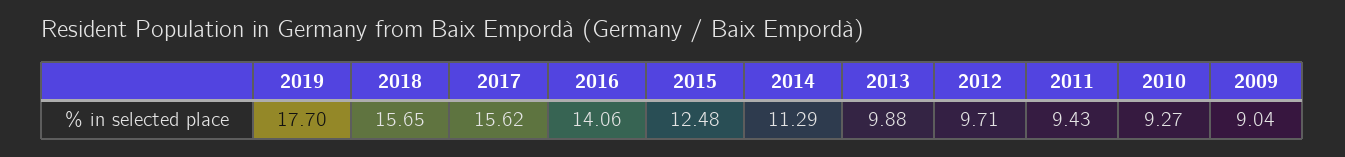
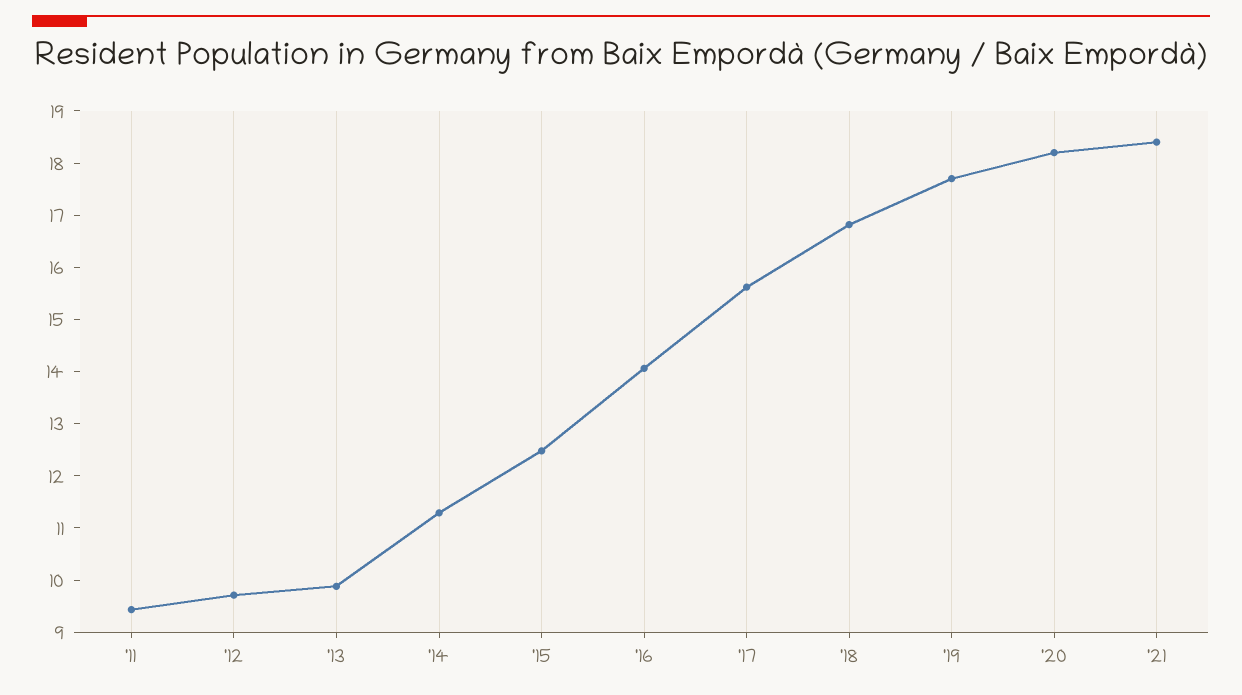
2018: 15.65 -> 16.8
2010: 9.27 -> none
2009: 9.04 -> none
'20: none -> 18.2
'21: none -> 18.4

